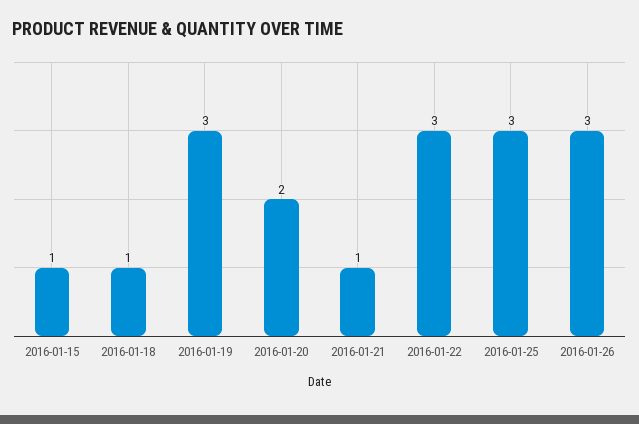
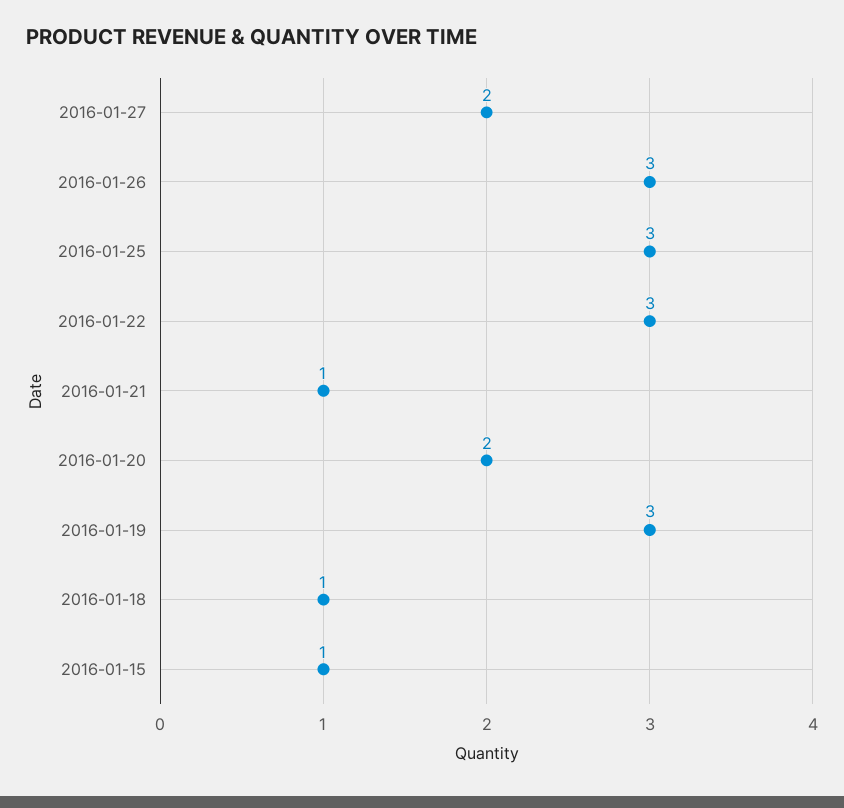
2016-01-27: none -> 2

